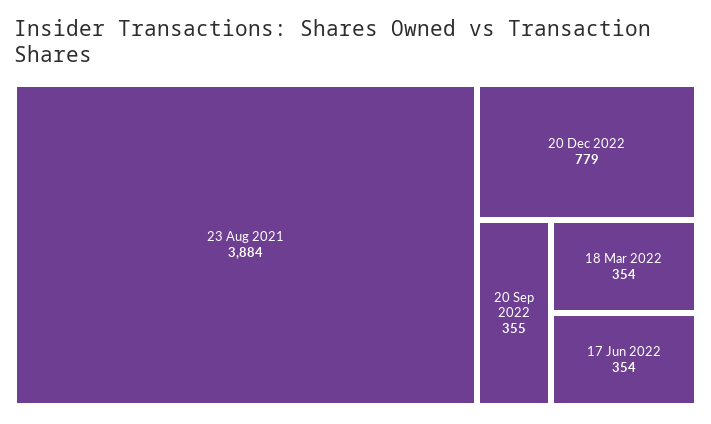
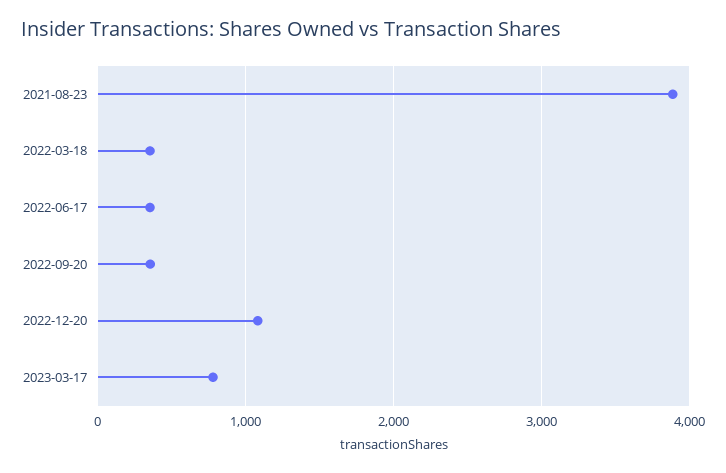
20 Dec 2022: 779 -> 1100
2023-03-17: none -> 800

